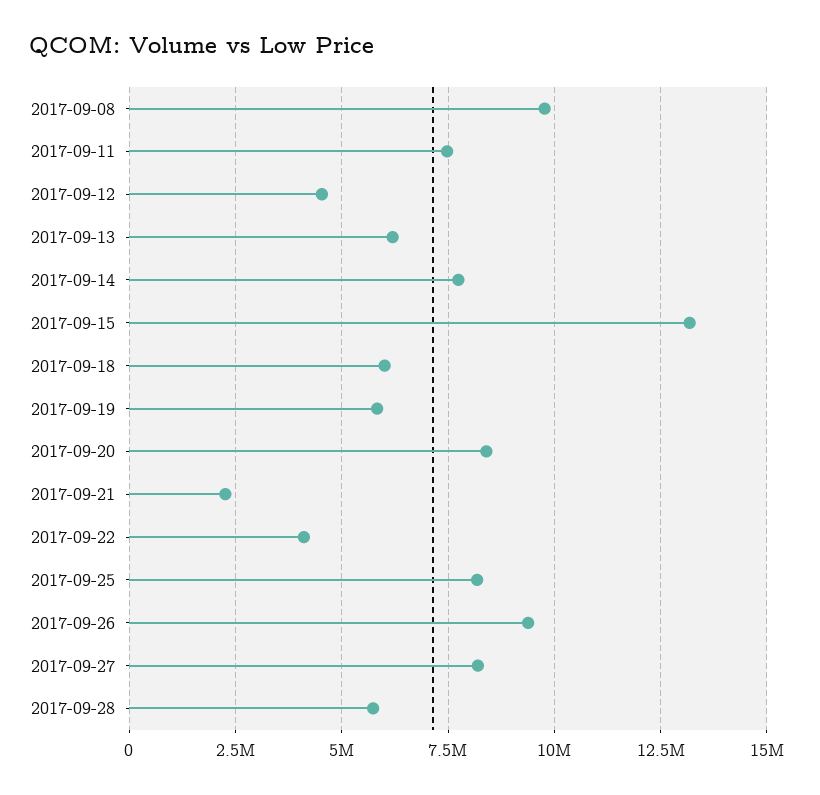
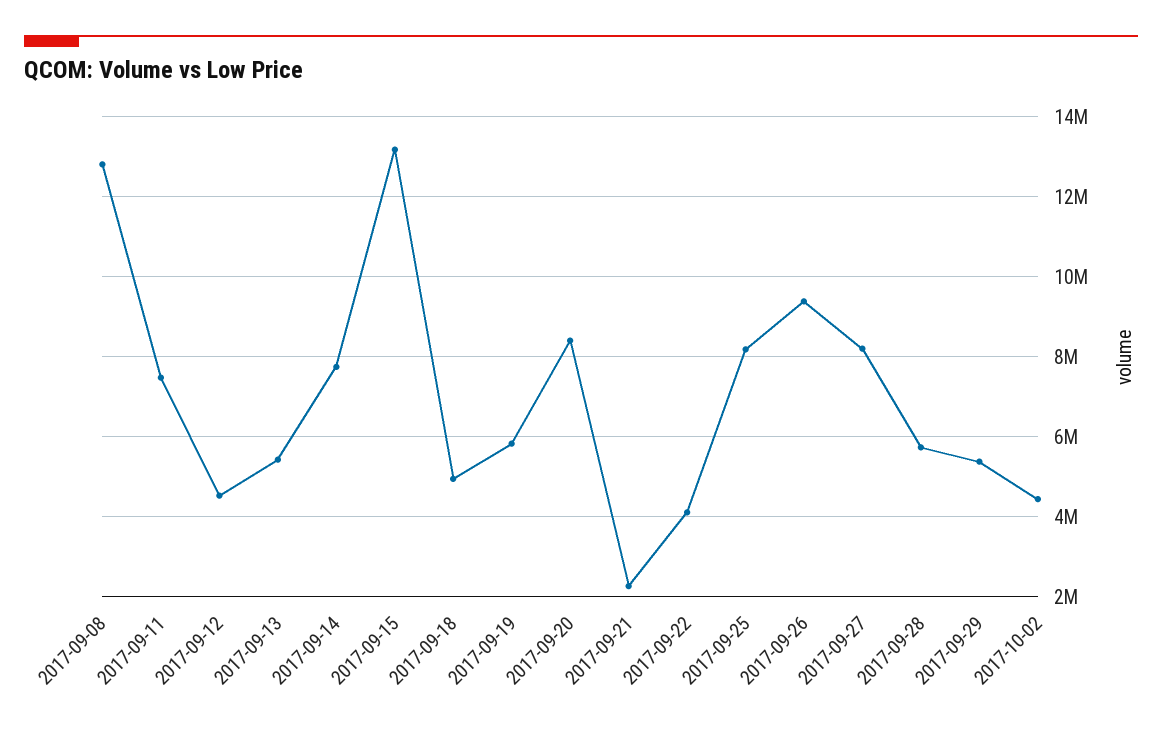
2017-09-08: 9750000 -> 12800000
2017-09-13: 6250000 -> 5400000
2017-09-18: 6000000 -> 5000000
2017-09-29: none -> 5400000
2017-10-02: none -> 4400000

